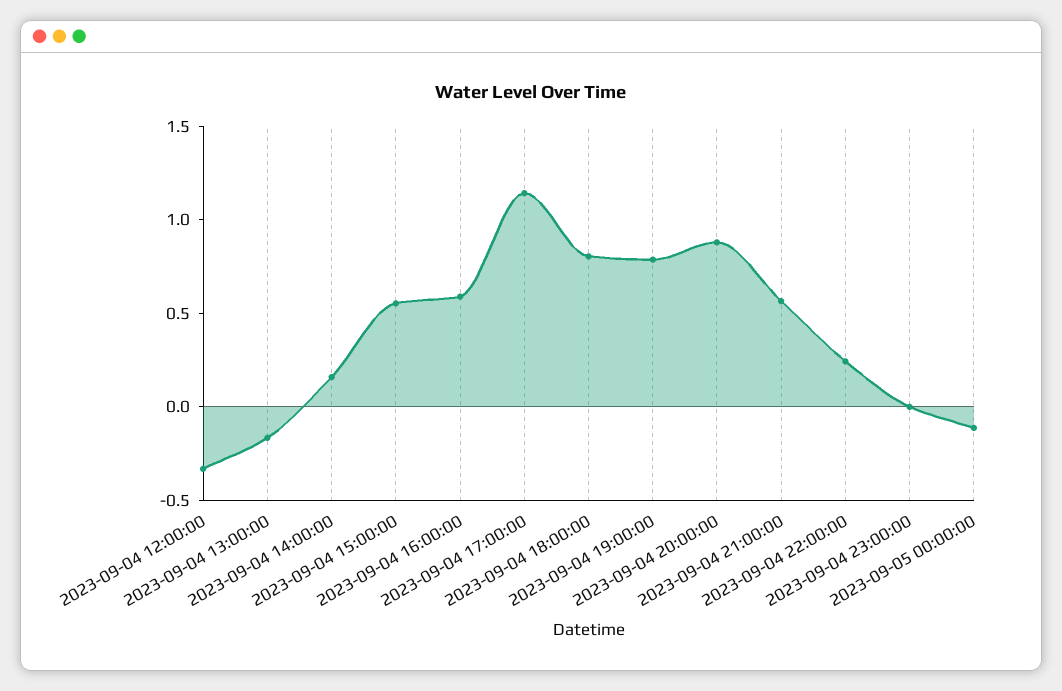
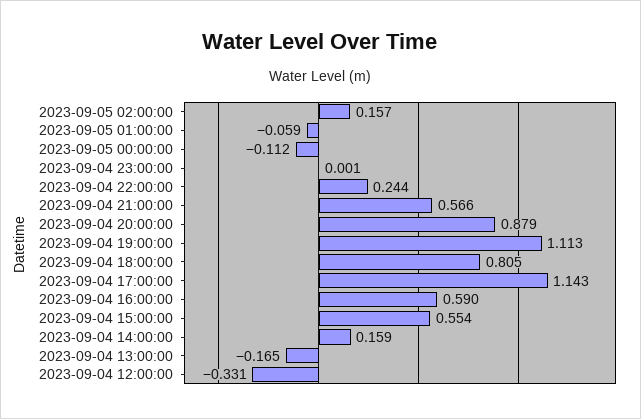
2023-09-04 19:00:00: 0.8 -> 1.113
2023-09-05 02:00:00: none -> 0.157
2023-09-05 01:00:00: none -> -0.059

